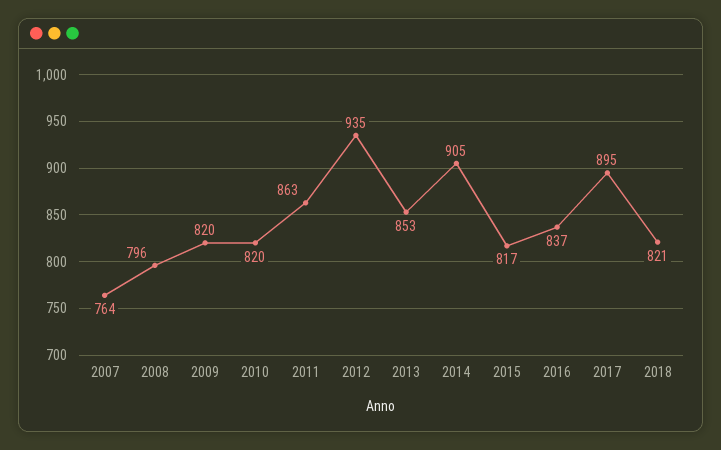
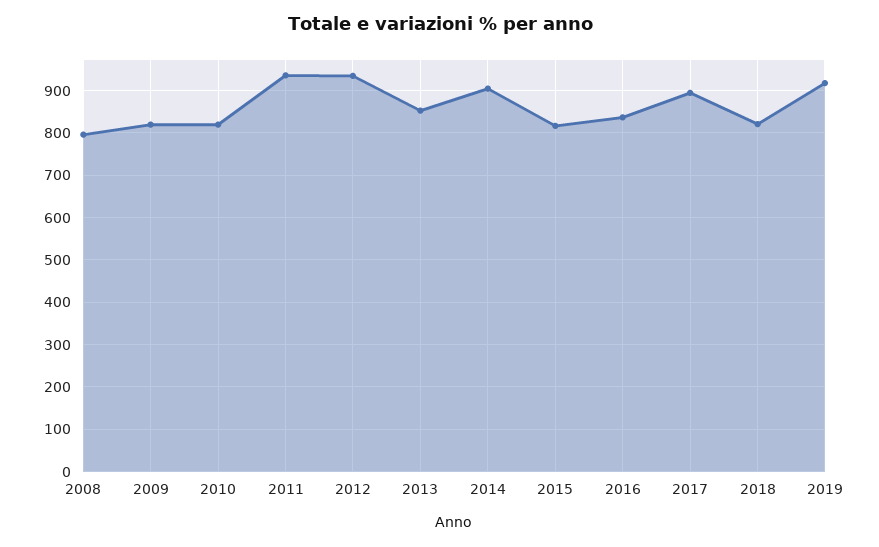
2007: 764 -> none
2011: 863 -> 940
2019: none -> 920

